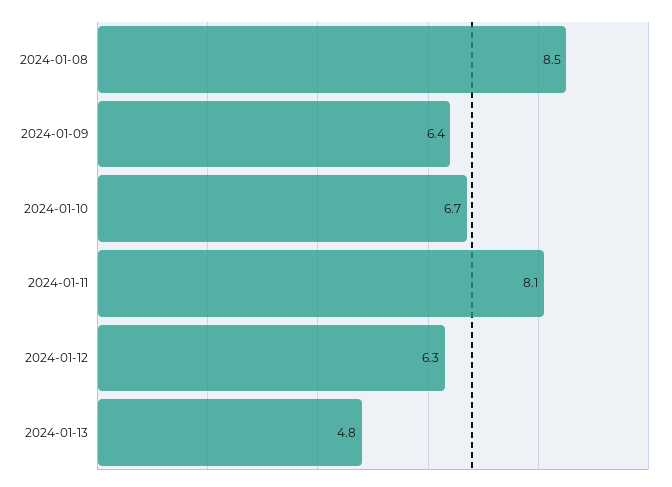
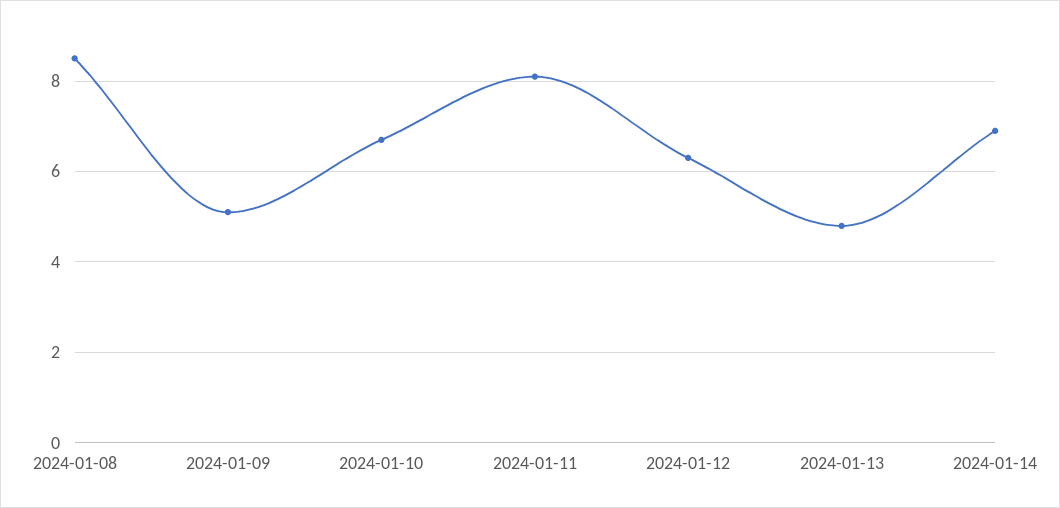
2024-01-09: 6.4 -> 5
2024-01-14: none -> 7

